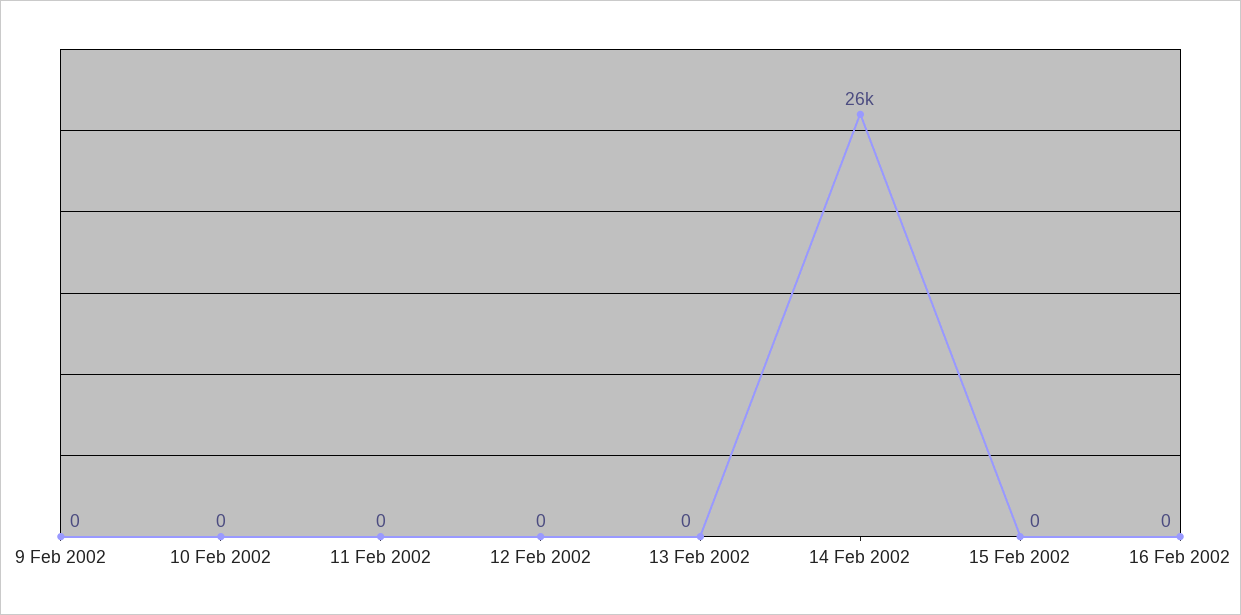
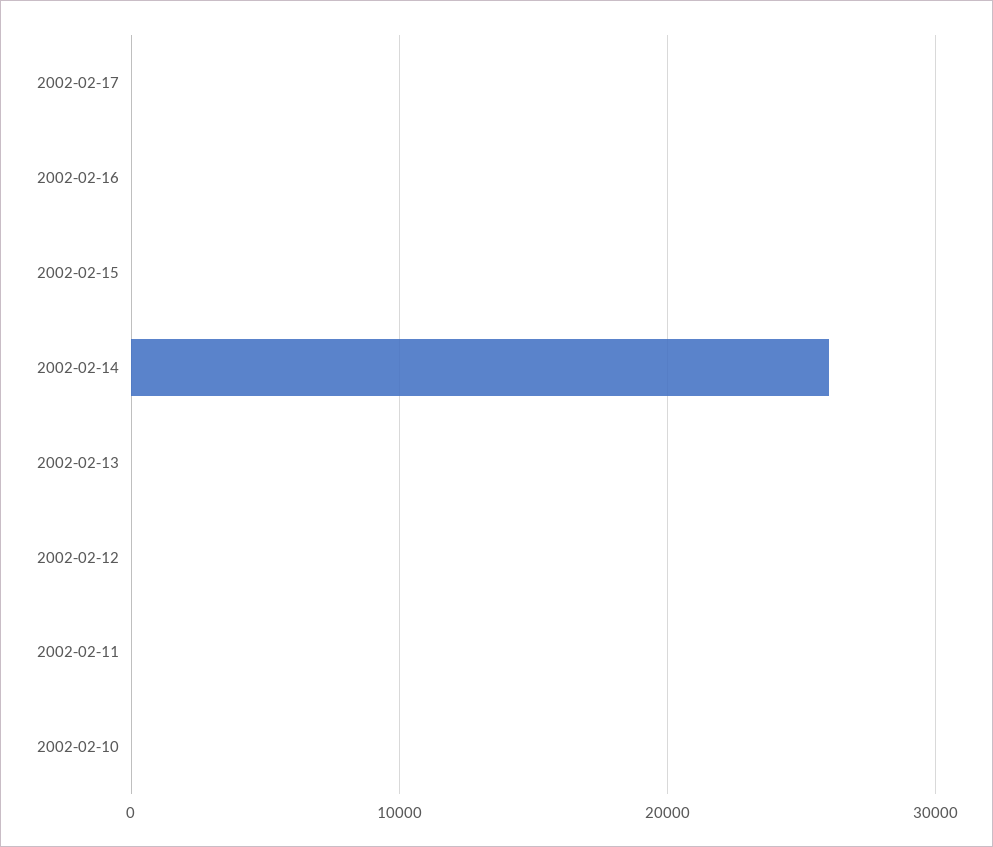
9 Feb 2002: 0 -> none
2002-02-17: none -> 0

